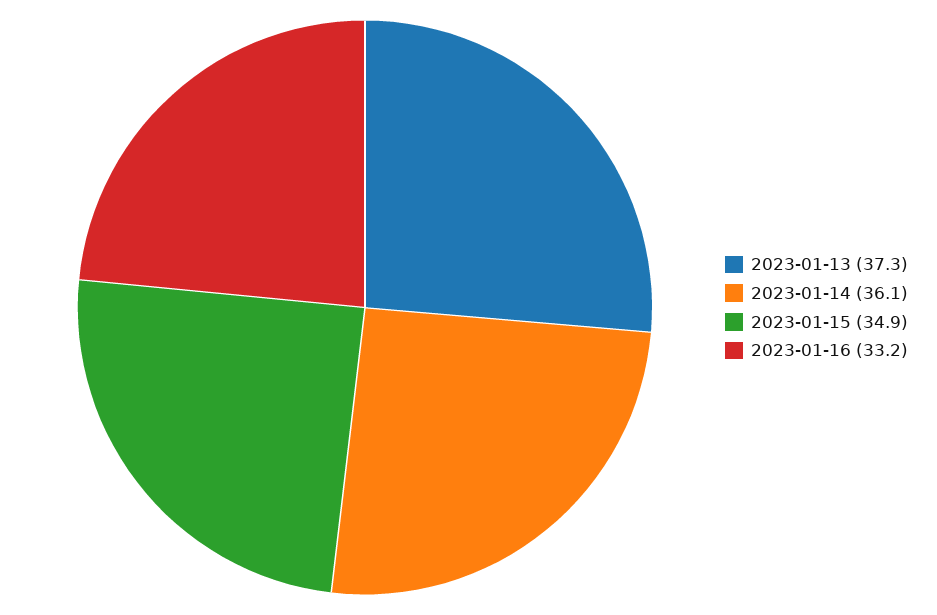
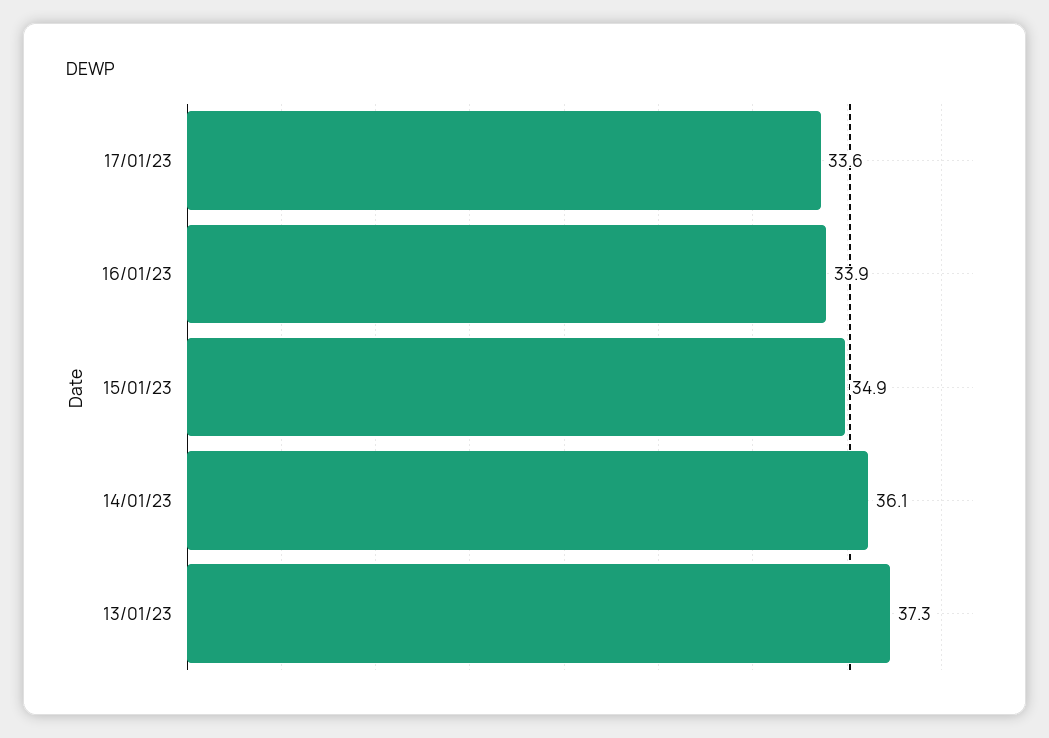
2023-01-16: 33.2 -> 33.9
17/01/23: none -> 33.6

